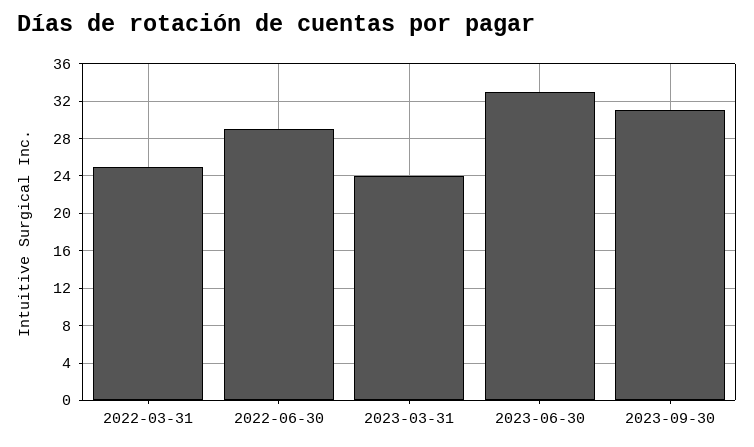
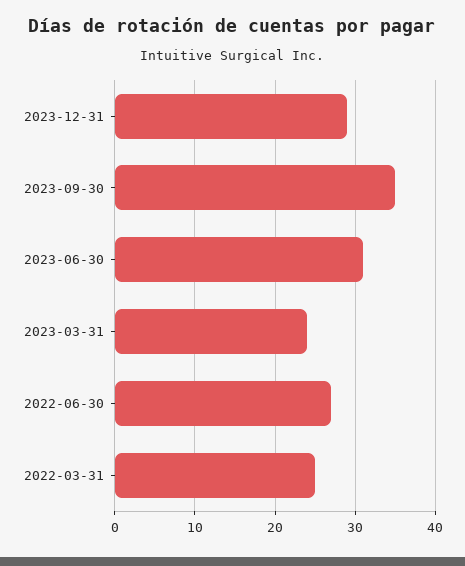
2022-06-30: 29 -> 27
2023-06-30: 33 -> 31
2023-09-30: 31 -> 35
2023-12-31: none -> 29

